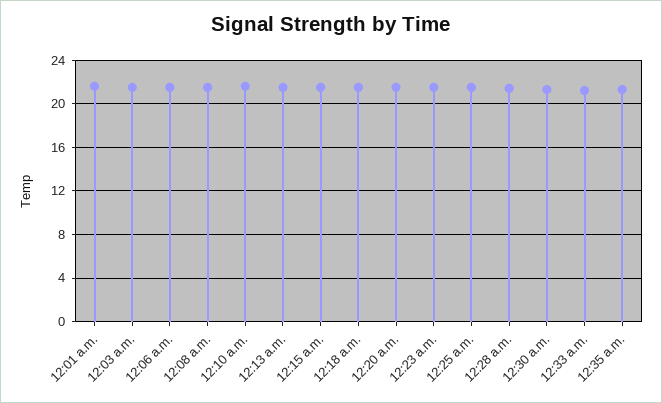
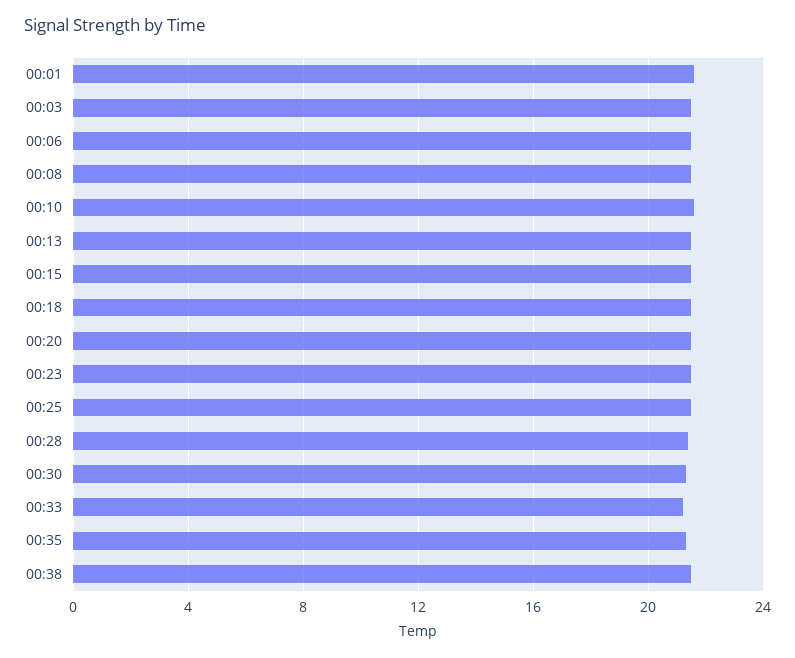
00:38: none -> 21.5

